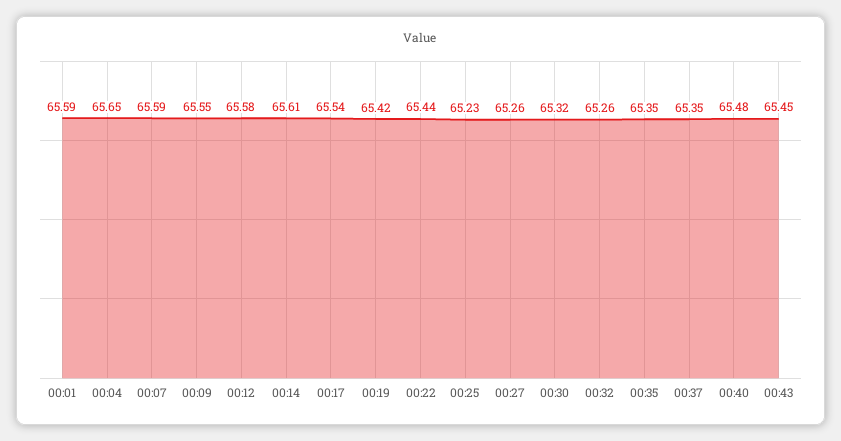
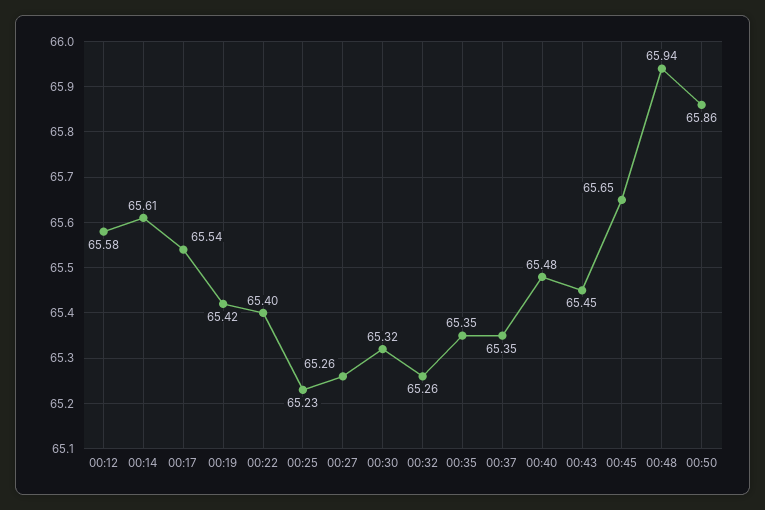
00:01: 65.59 -> none
00:04: 65.65 -> none
00:07: 65.59 -> none
00:09: 65.55 -> none
00:22: 65.44 -> 65.4
00:45: none -> 65.65
00:48: none -> 65.94
00:50: none -> 65.86

